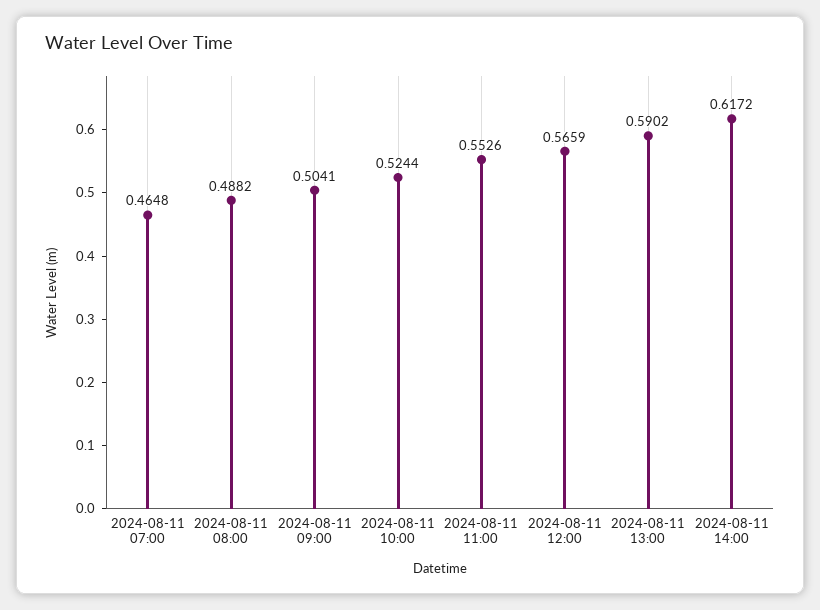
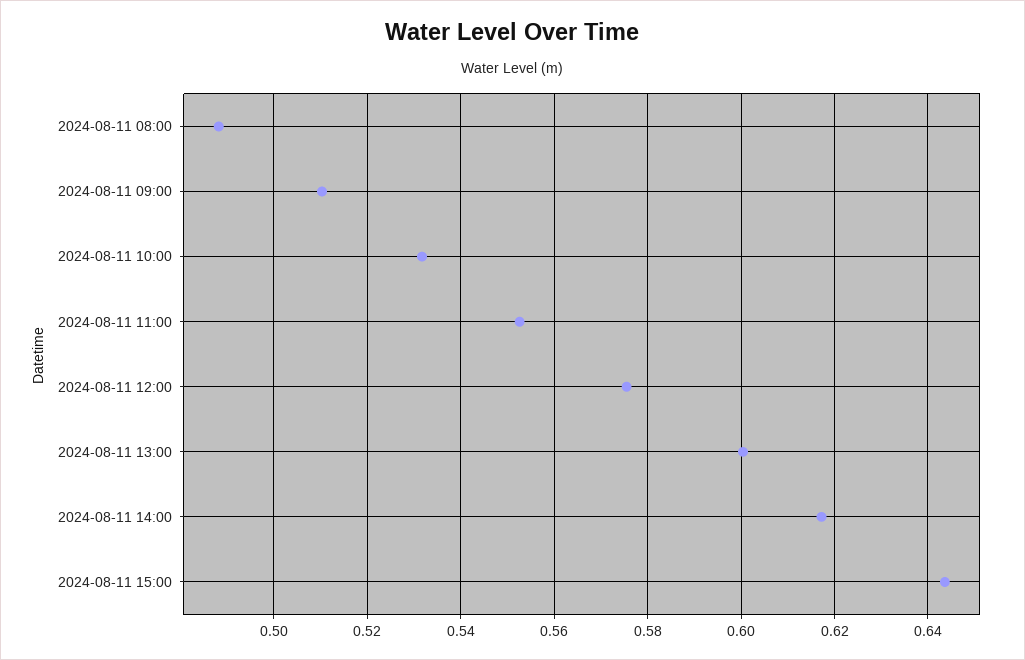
2024-08-11 07:00: 0.4648 -> none
2024-08-11 09:00: 0.5041 -> 0.51
2024-08-11 10:00: 0.5244 -> 0.532
2024-08-11 12:00: 0.5659 -> 0.576
2024-08-11 13:00: 0.5902 -> 0.6
2024-08-11 15:00: none -> 0.644

